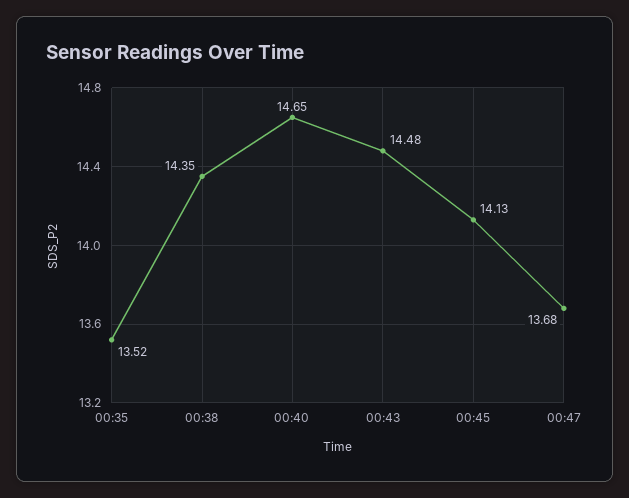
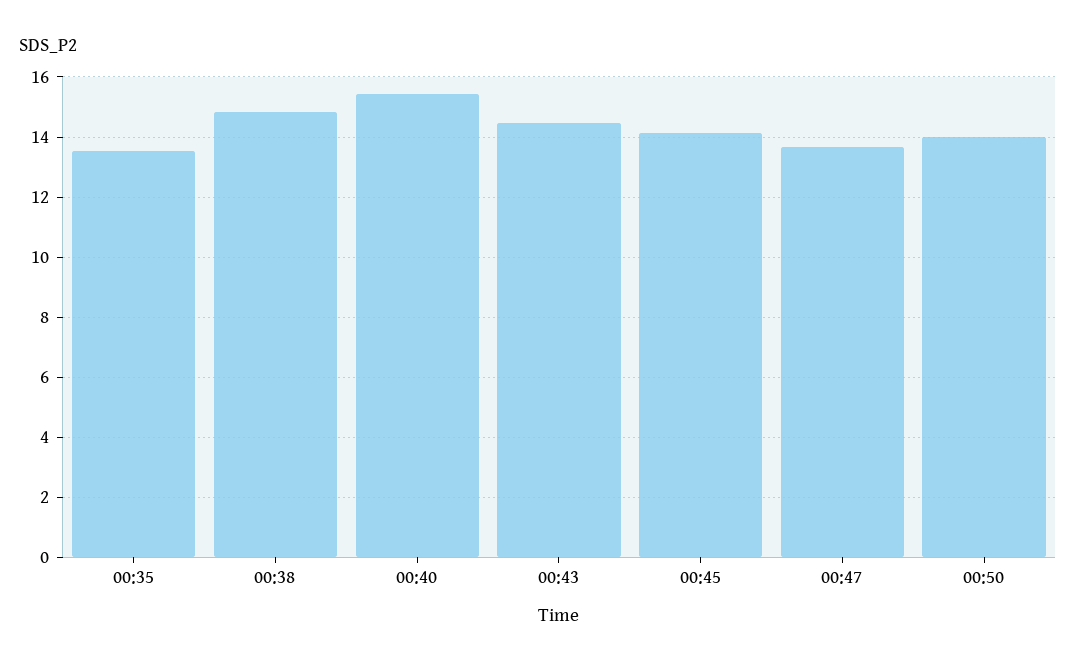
00:38: 14.35 -> 14.8
00:40: 14.65 -> 15.4
00:50: none -> 14

